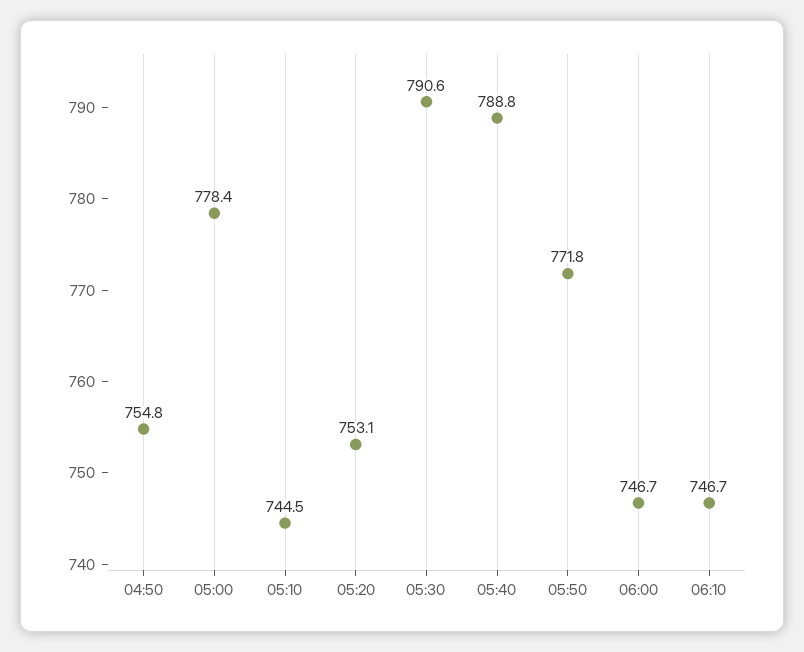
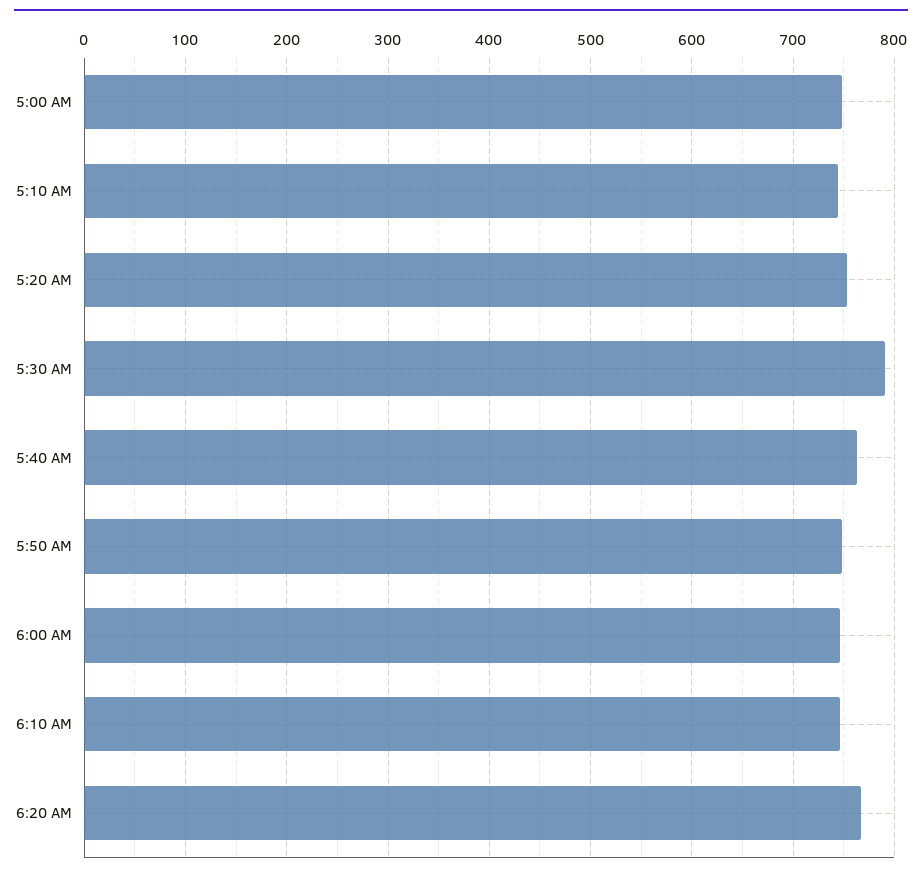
04:50: 754.8 -> none
05:00: 778.4 -> 750
05:40: 788.8 -> 760
05:50: 771.8 -> 750
6:20 AM: none -> 770

